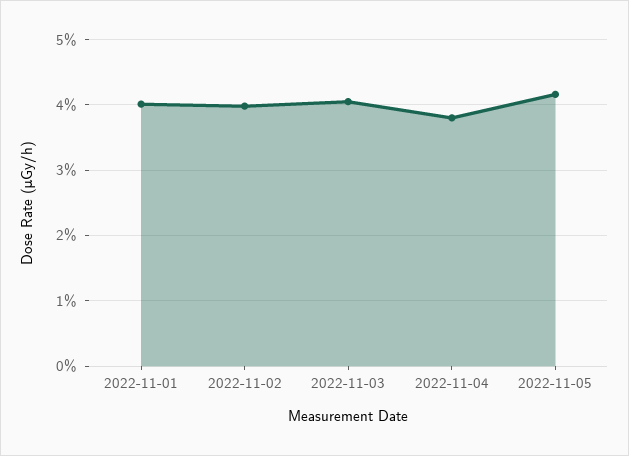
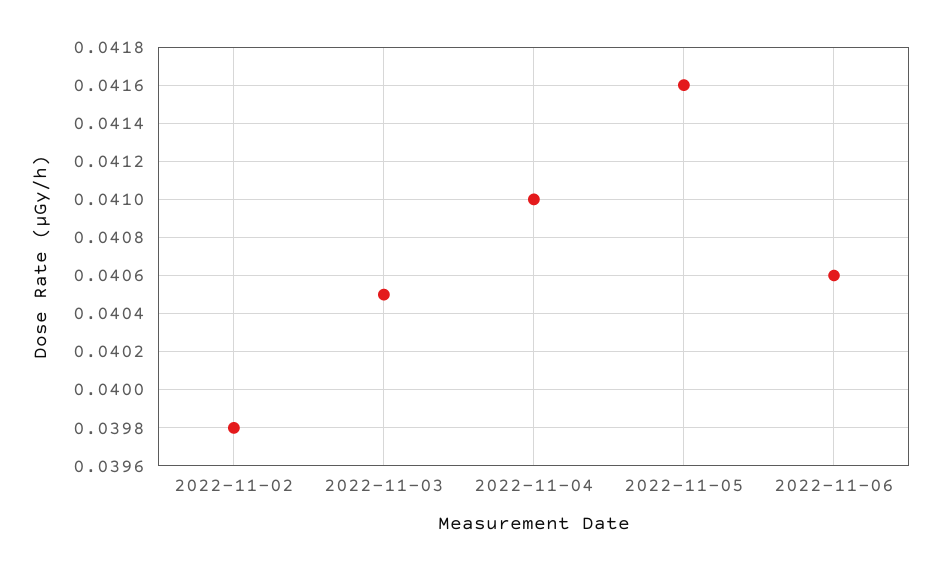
2022-11-01: 0.04 -> none
2022-11-04: 0.038 -> 0.041
2022-11-06: none -> 0.0406

